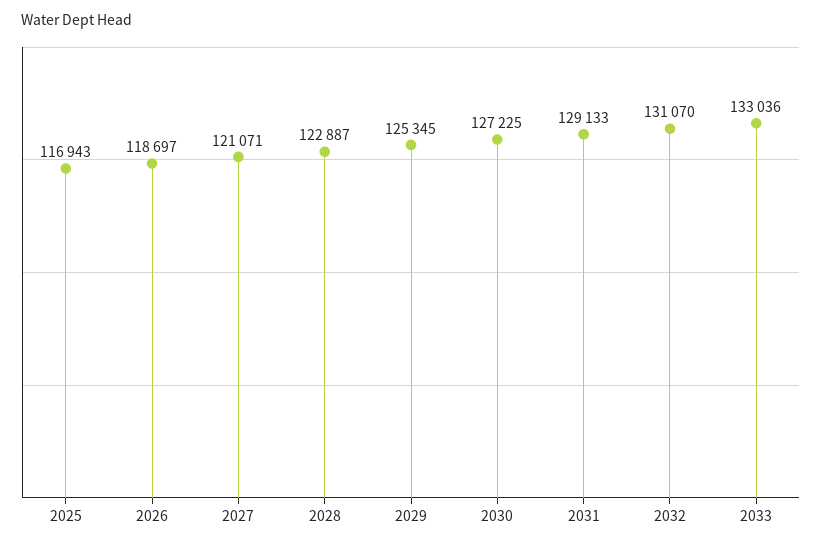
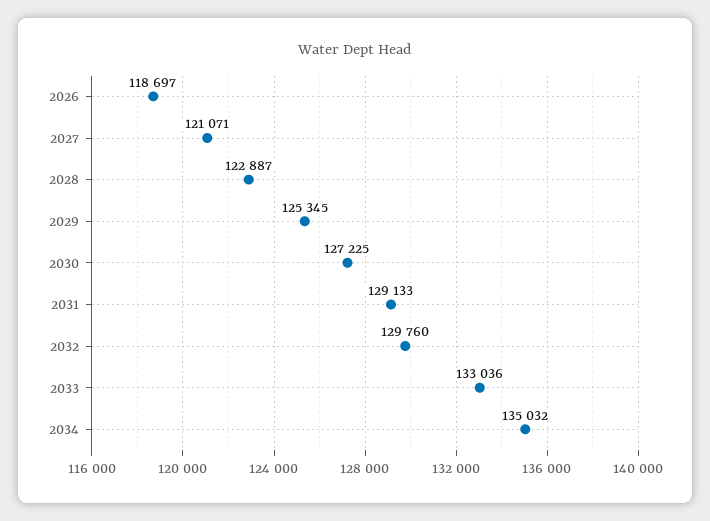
2025: 116943 -> none
2032: 131070 -> 129760
2034: none -> 135032

